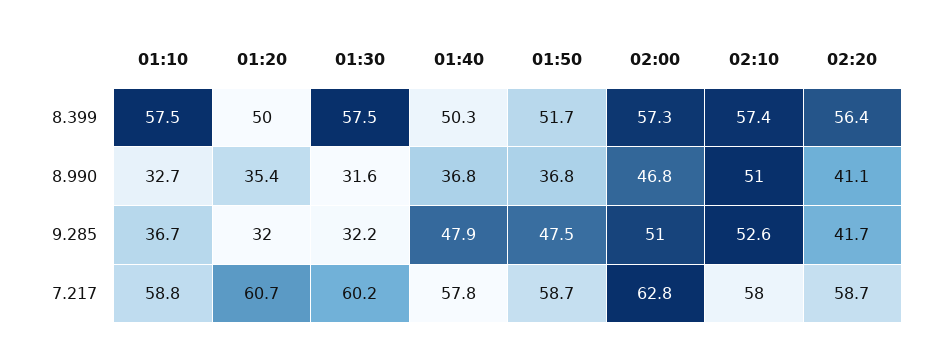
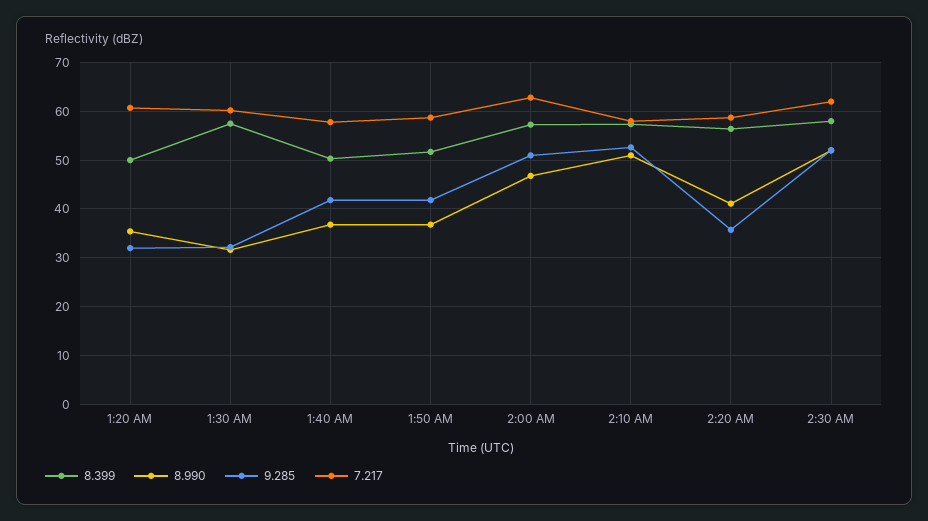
8.399, 01:10: 57.5 -> none
8.990, 01:10: 32.7 -> none
9.285, 01:10: 36.7 -> none
9.285, 01:40: 47.9 -> 42
9.285, 01:50: 47.5 -> 42
9.285, 02:20: 41.7 -> 36
7.217, 01:10: 58.8 -> none
8.399, 2:30 AM: none -> 58
8.990, 2:30 AM: none -> 52
9.285, 2:30 AM: none -> 52
7.217, 2:30 AM: none -> 62

